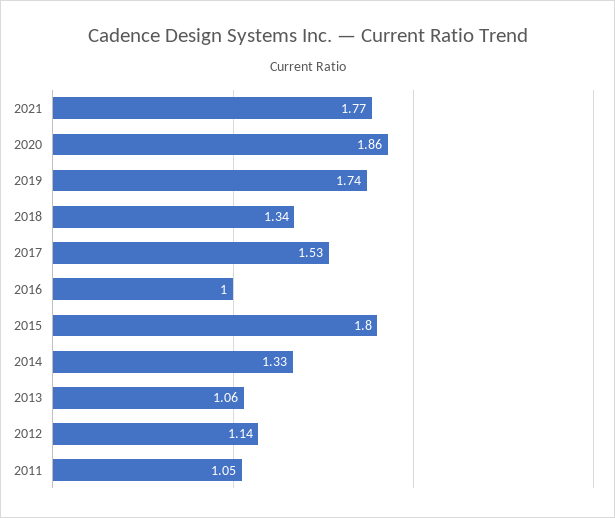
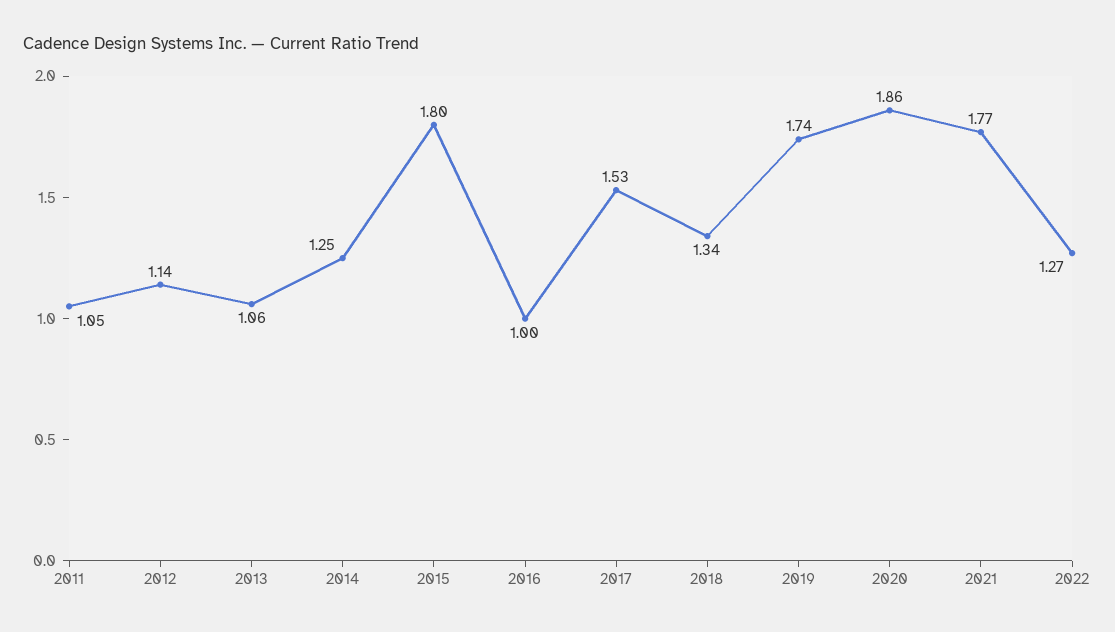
2014: 1.33 -> 1.25
2022: none -> 1.27

